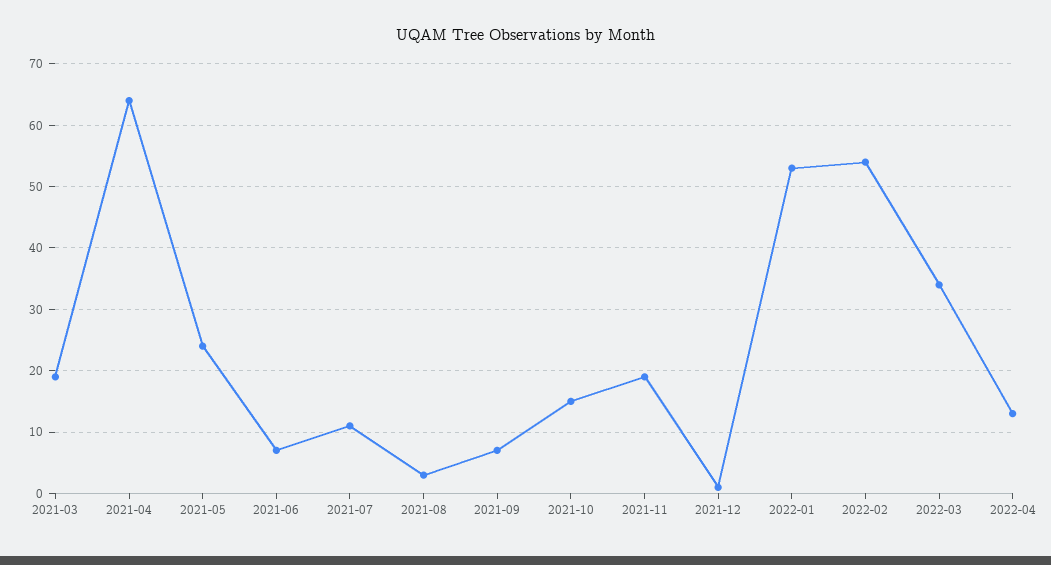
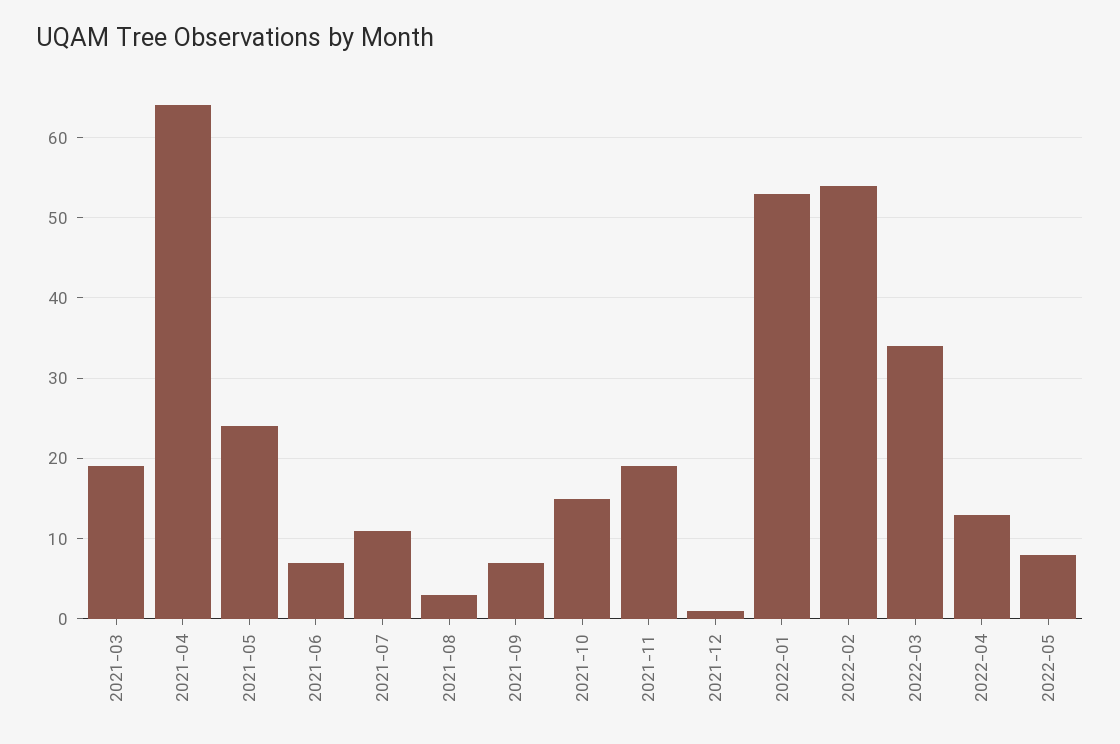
2022-05: none -> 8

